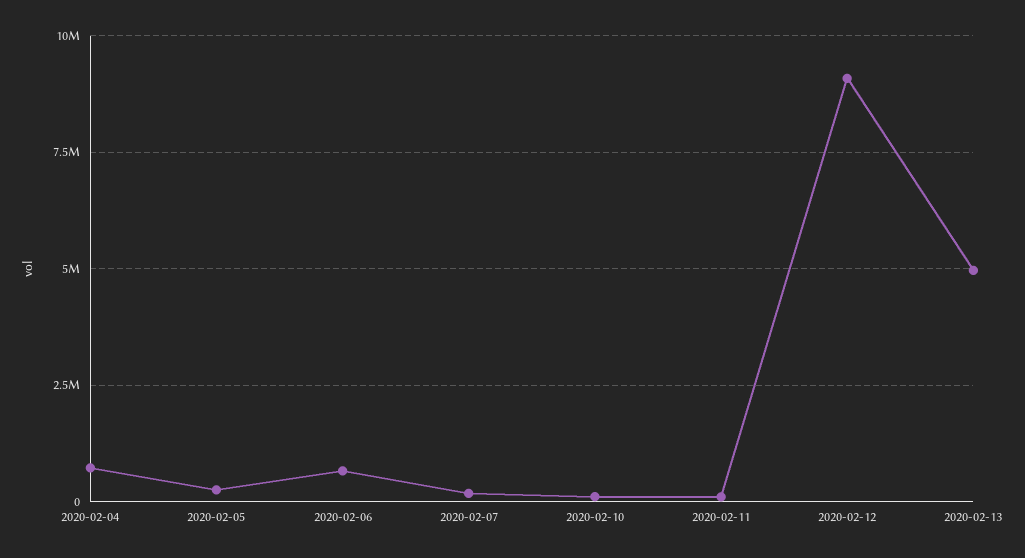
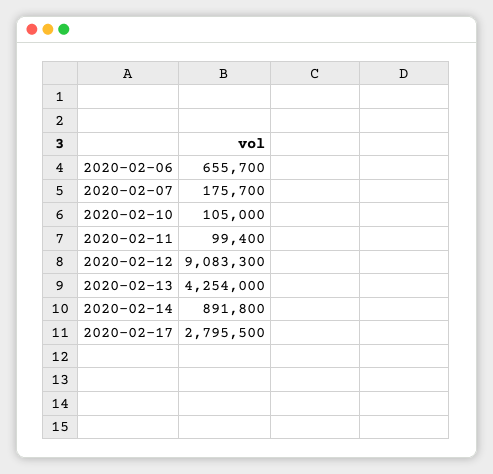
2020-02-04: 750000 -> none
2020-02-05: 250000 -> none
2020-02-13: 5000000 -> 4254000
2020-02-14: none -> 891800
2020-02-17: none -> 2795500

